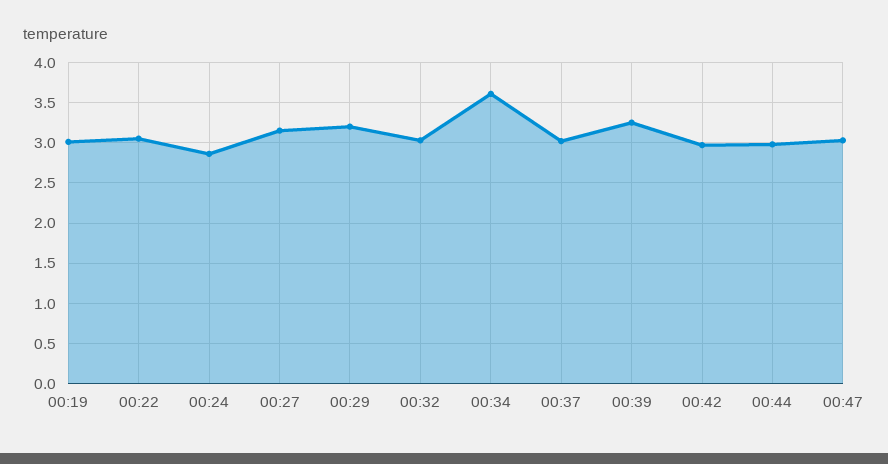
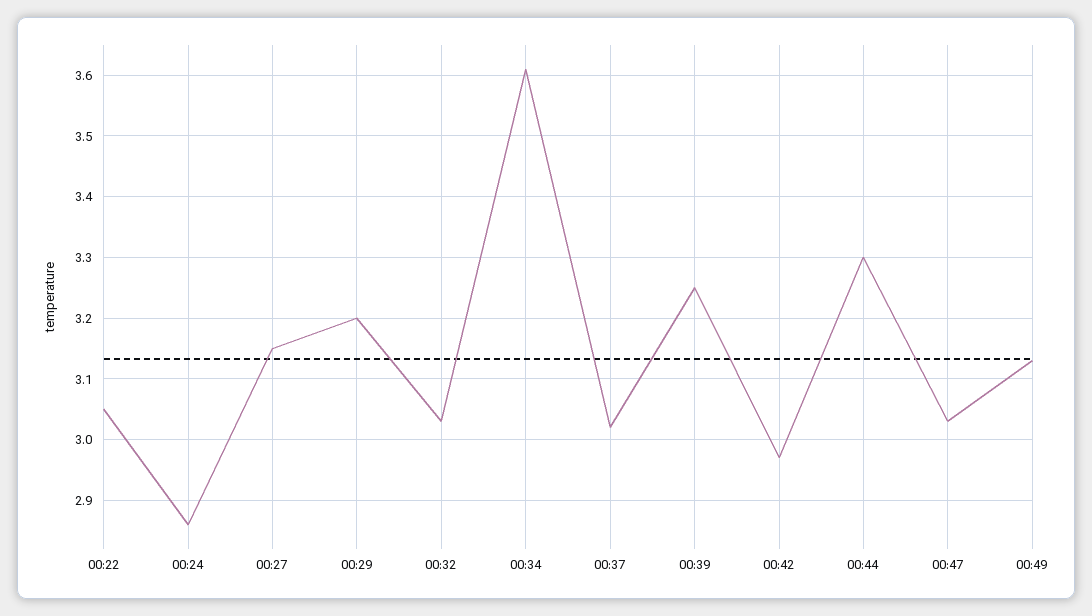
00:19: 3 -> none
00:44: 3 -> 3.3
00:49: none -> 3.13

